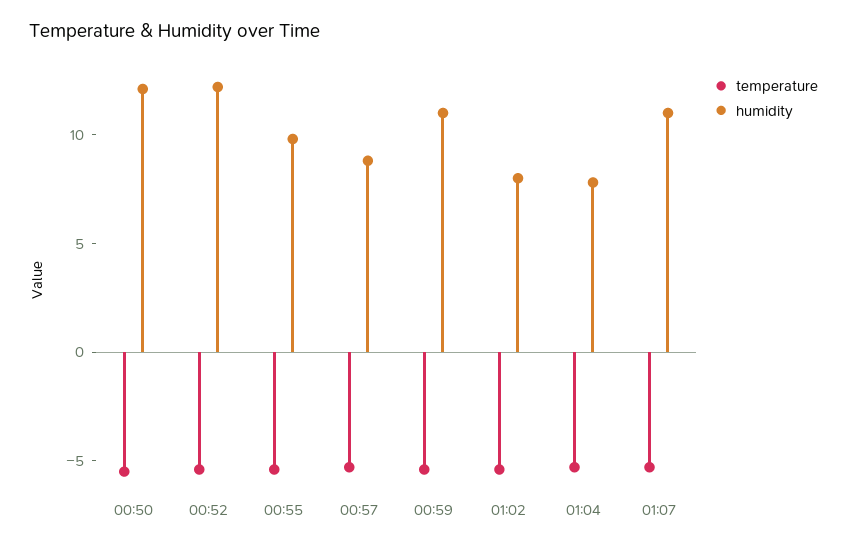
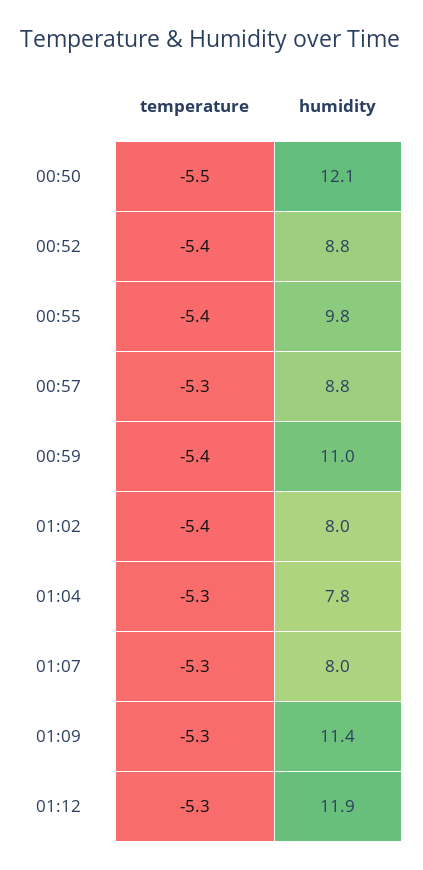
humidity, 00:52: 12 -> 8.8
humidity, 01:07: 11 -> 8
temperature, 01:09: none -> -5.3
humidity, 01:09: none -> 11.4
temperature, 01:12: none -> -5.3
humidity, 01:12: none -> 11.9

